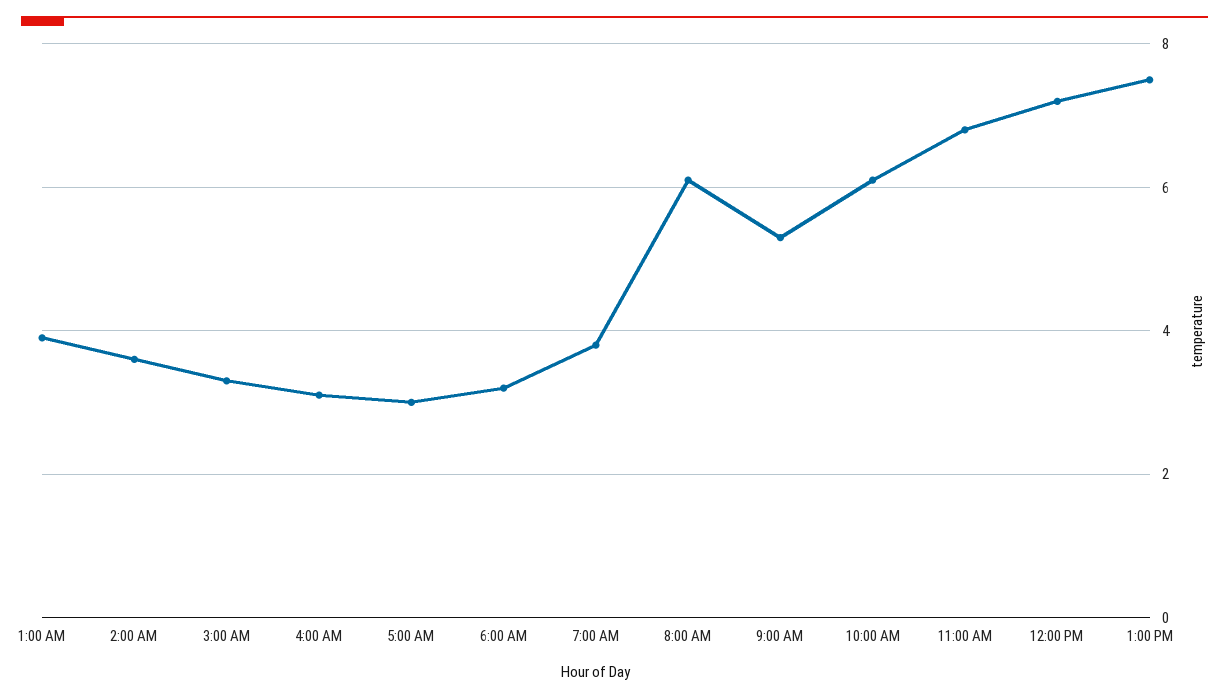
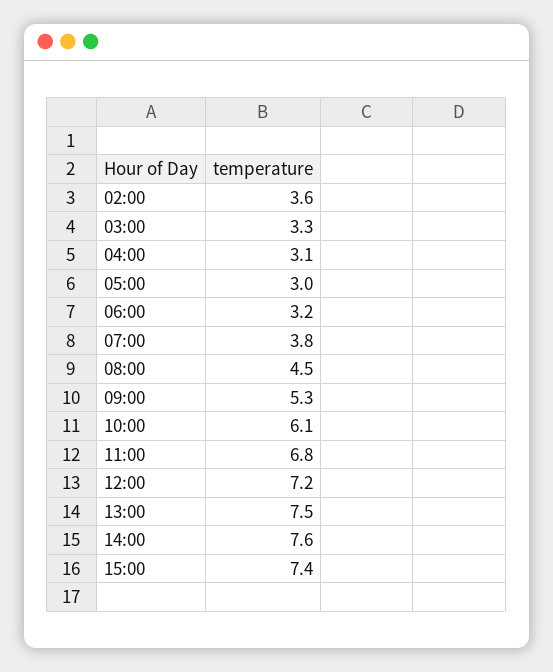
1:00 AM: 4 -> none
8:00 AM: 6 -> 4.5
14:00: none -> 7.6
15:00: none -> 7.4

